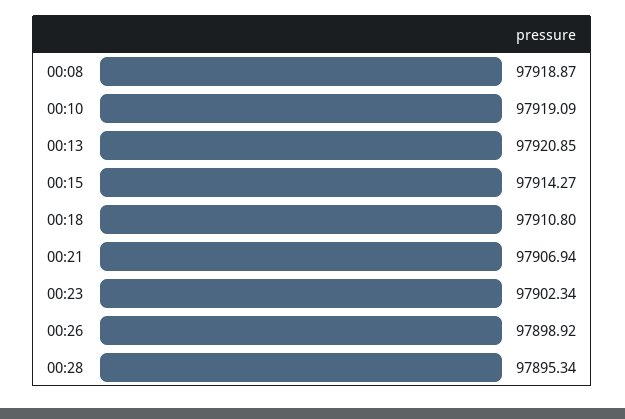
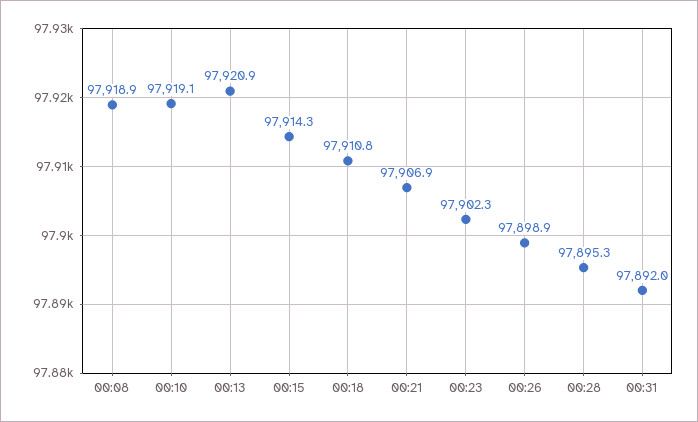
00:31: none -> 97892

